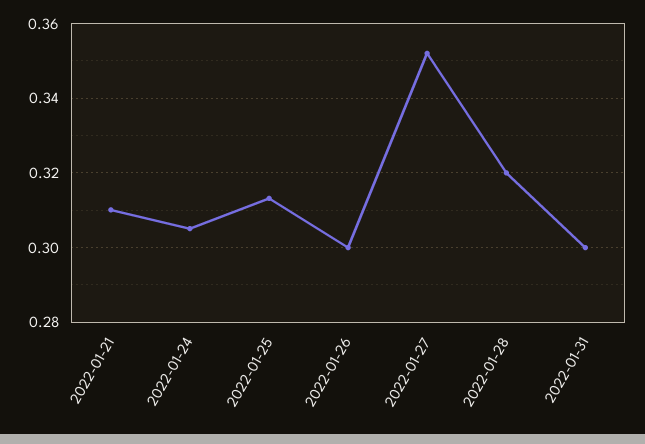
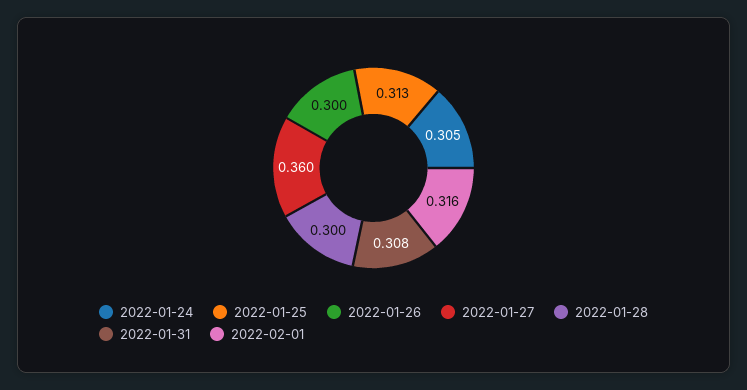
2022-01-21: 0.31 -> none
2022-01-27: 0.352 -> 0.36
2022-01-28: 0.32 -> 0.3
2022-01-31: 0.3 -> 0.308
2022-02-01: none -> 0.316

